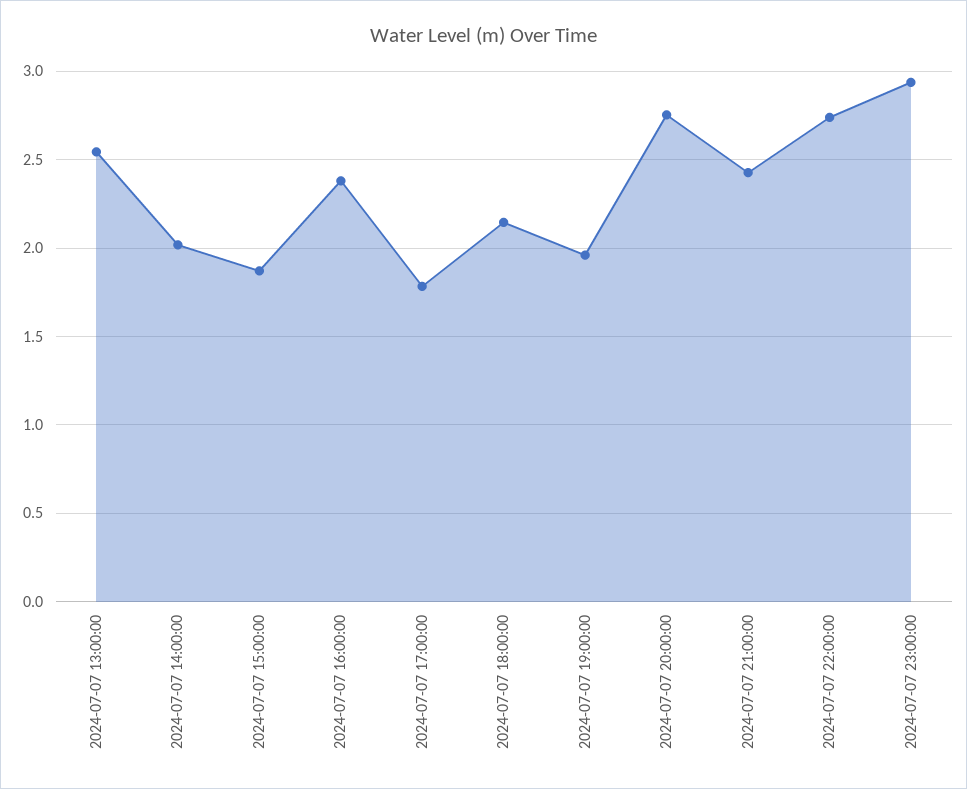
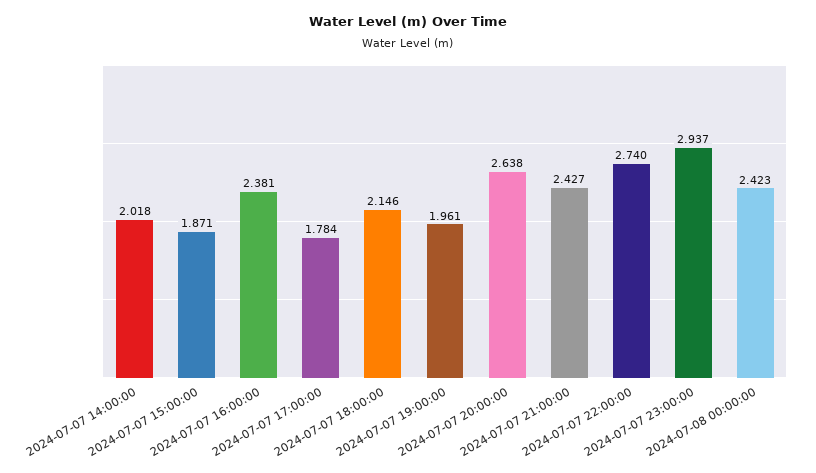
2024-07-07 13:00:00: 2.55 -> none
2024-07-07 20:00:00: 2.75 -> 2.638
2024-07-08 00:00:00: none -> 2.423

